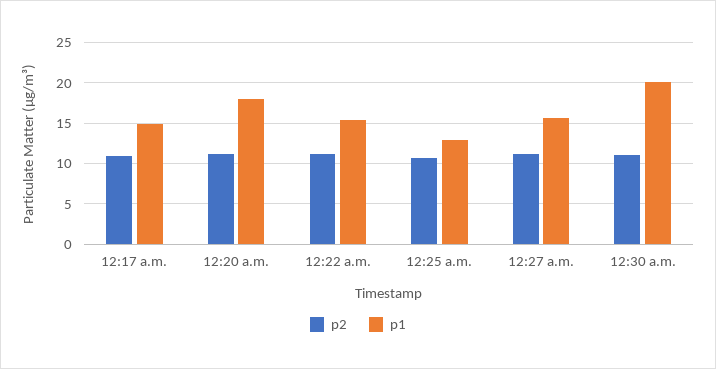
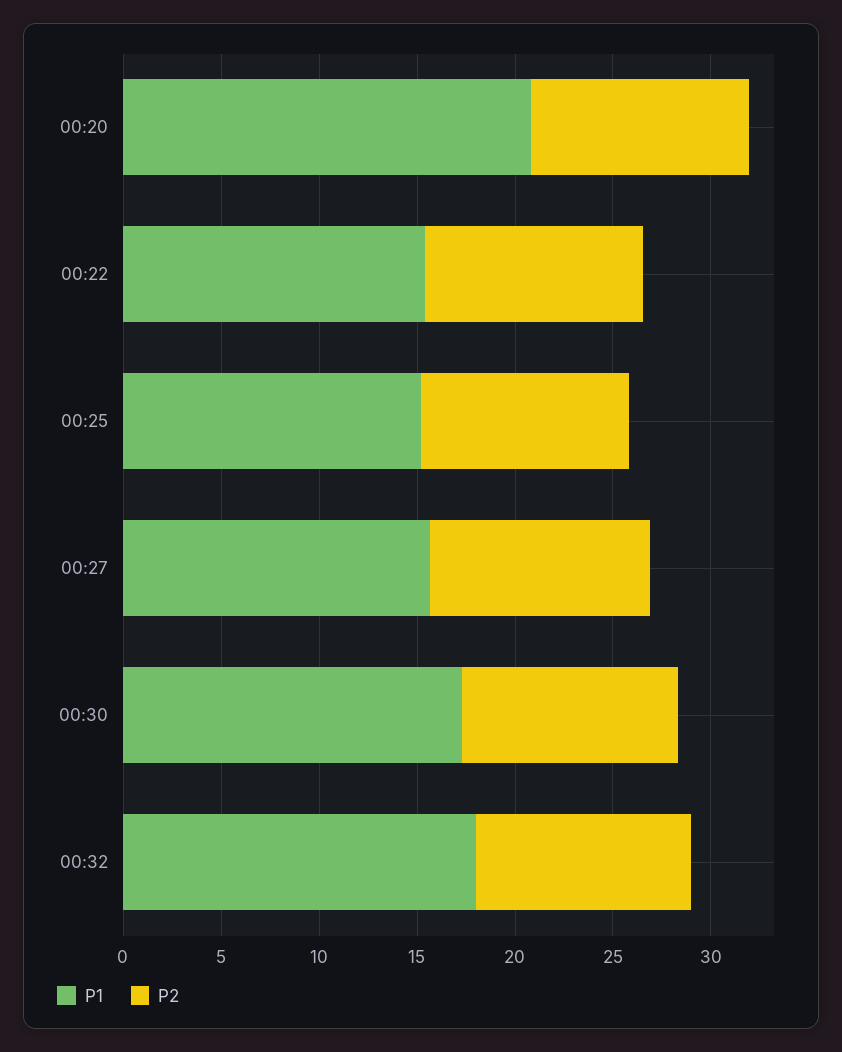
p2, 12:17 a.m.: 11 -> none
p1, 12:17 a.m.: 15 -> none
p1, 12:20 a.m.: 18 -> 21
p1, 12:25 a.m.: 13 -> 15
p1, 12:30 a.m.: 20 -> 17
p1, 00:32: none -> 18
p2, 00:32: none -> 11

